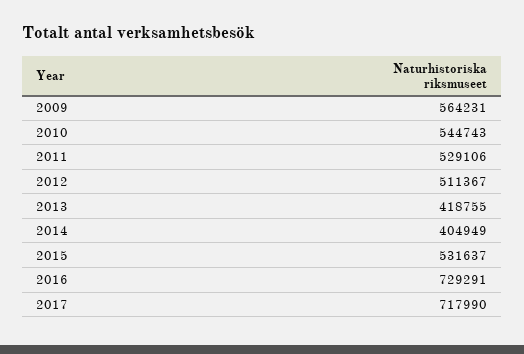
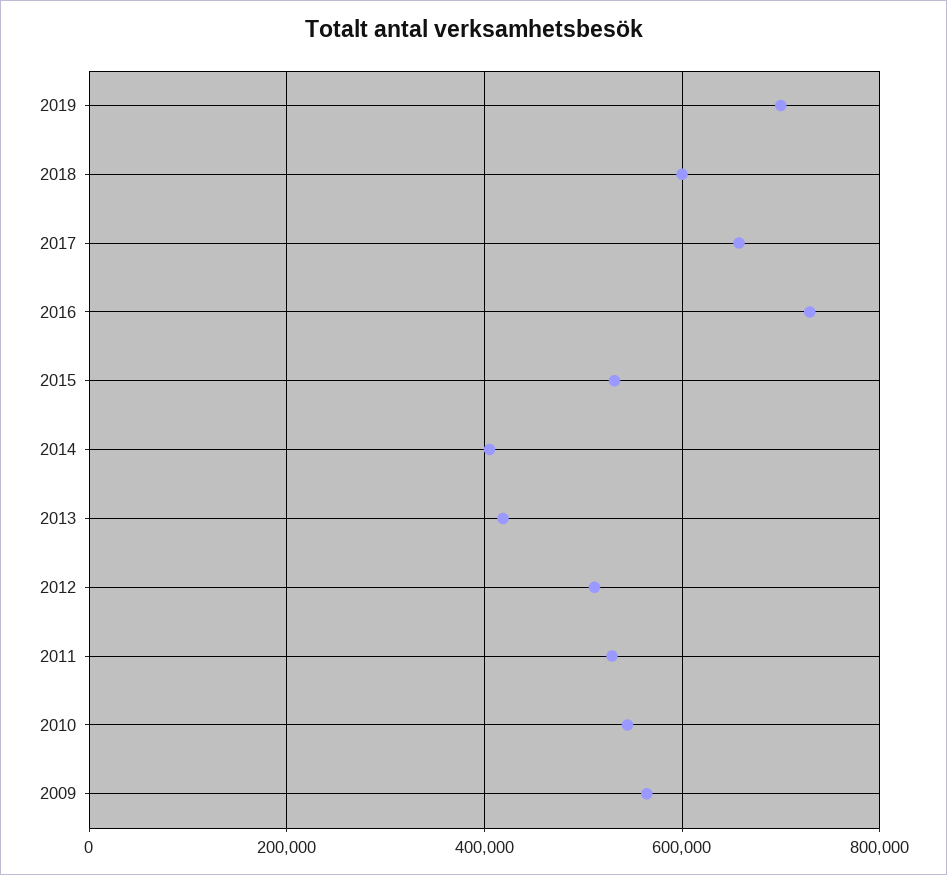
2017: 717990 -> 660000
2019: none -> 700000
2018: none -> 600000

